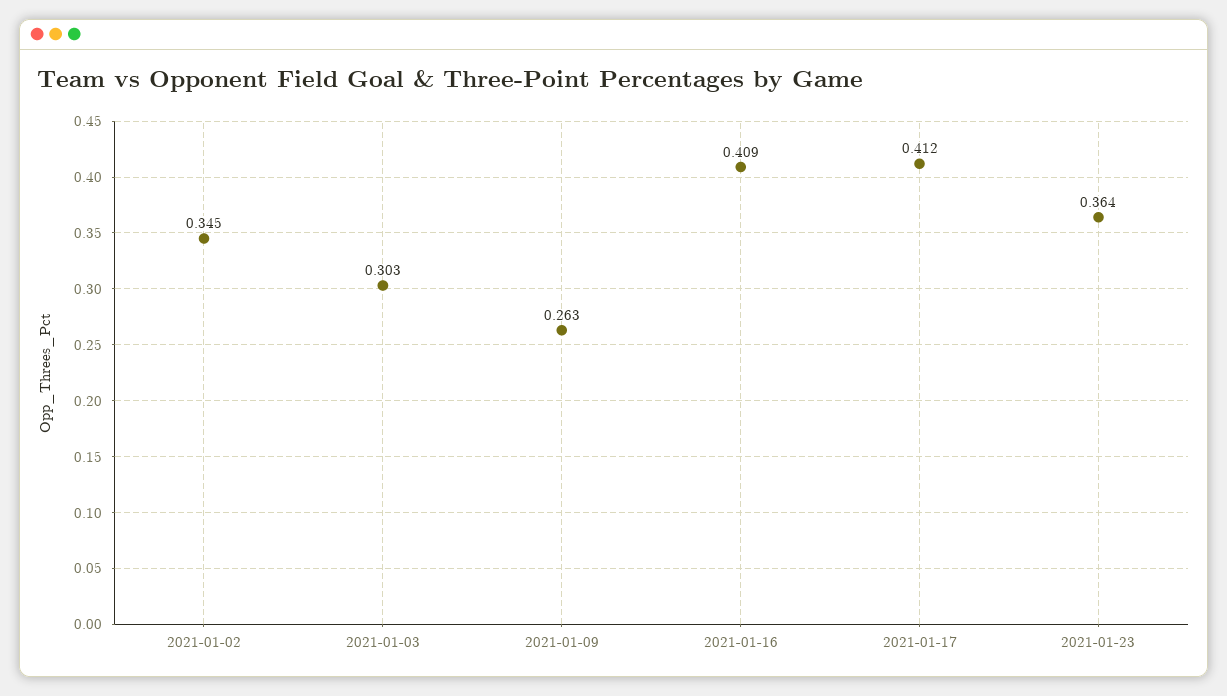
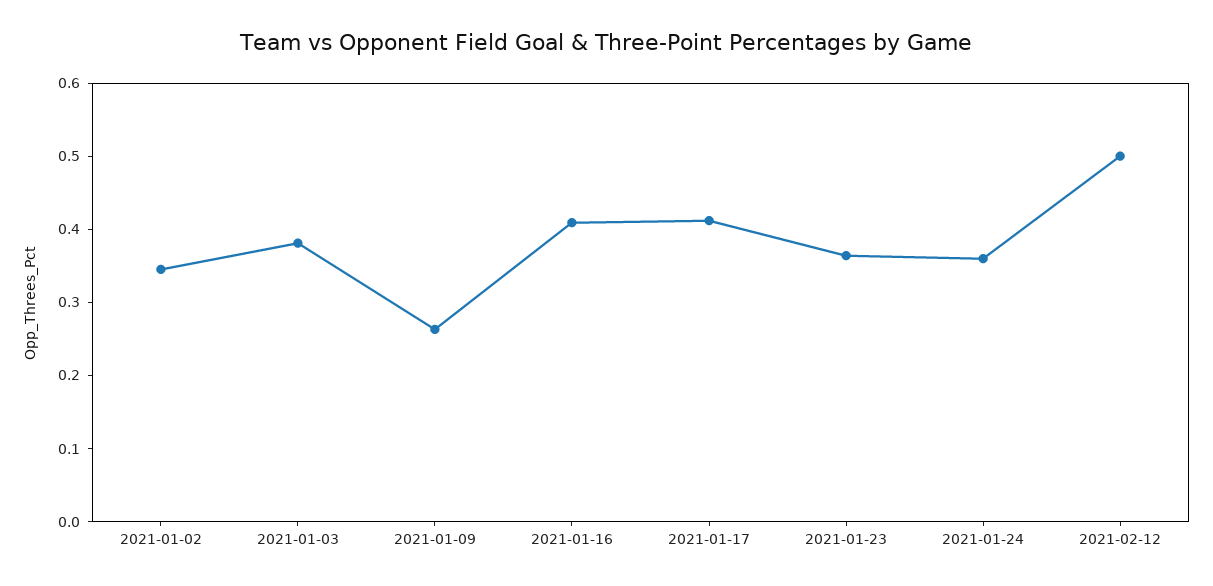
2021-01-03: 0.303 -> 0.38
2021-01-24: none -> 0.36
2021-02-12: none -> 0.5

